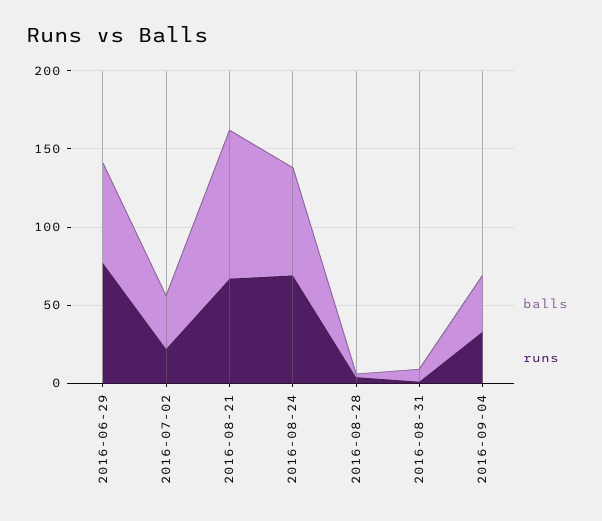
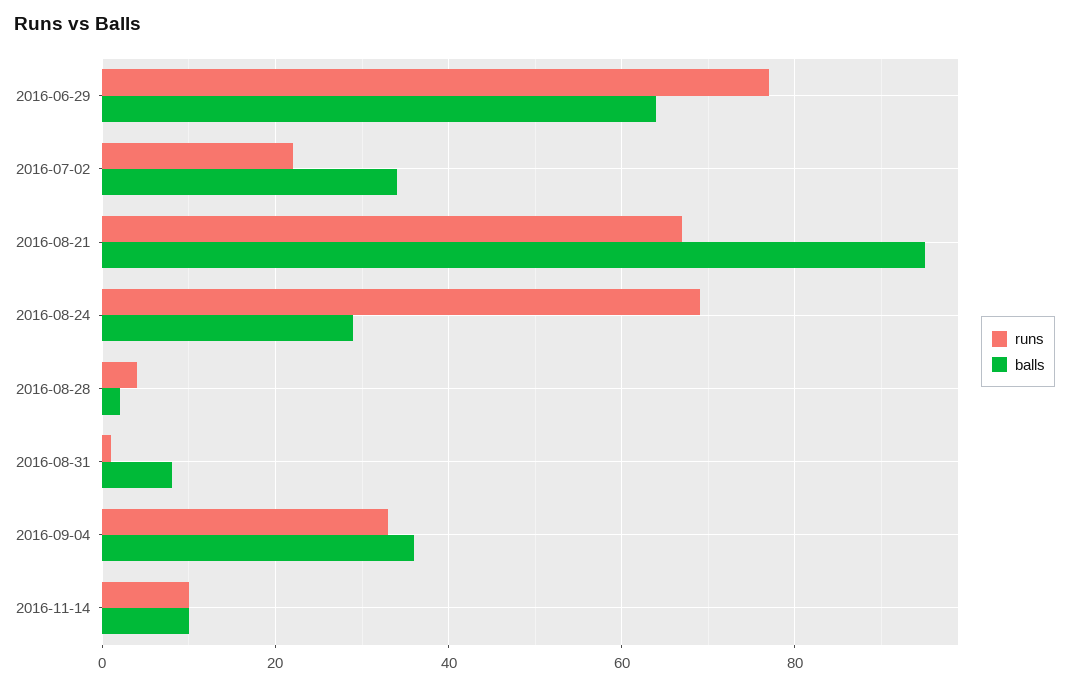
balls, 2016-08-24: 70 -> 30
runs, 2016-11-14: none -> 10
balls, 2016-11-14: none -> 10

